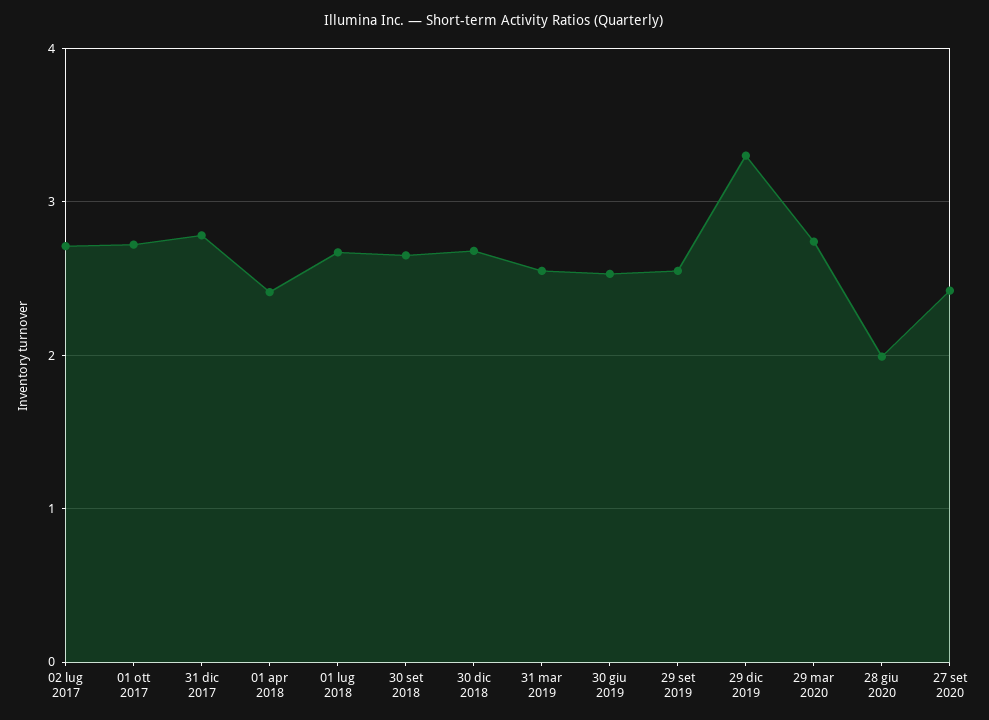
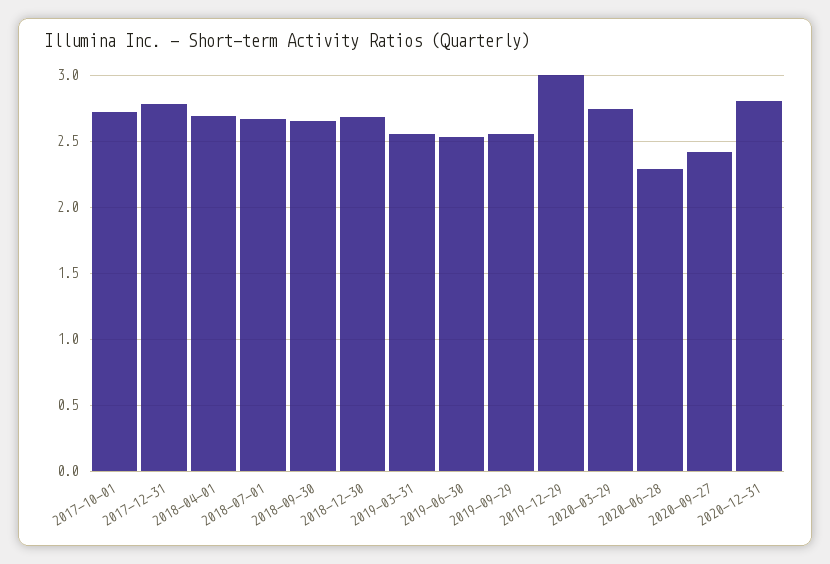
02 lug 2017: 2.7 -> none
01 apr 2018: 2.4 -> 2.7
29 dic 2019: 3.3 -> 3
28 giu 2020: 2 -> 2.3
2020-12-31: none -> 2.8

